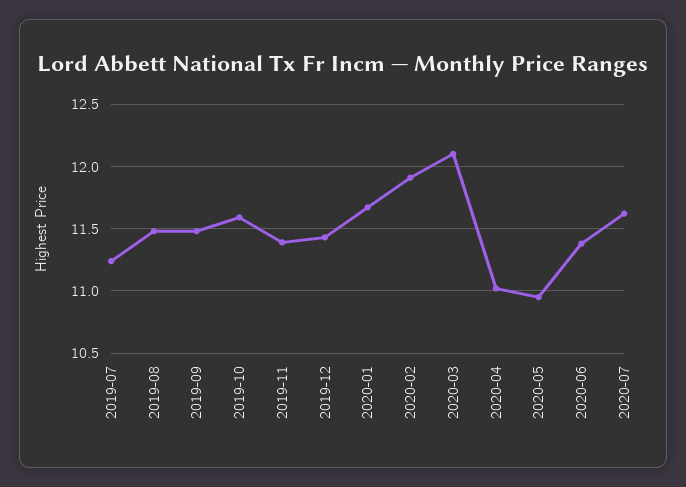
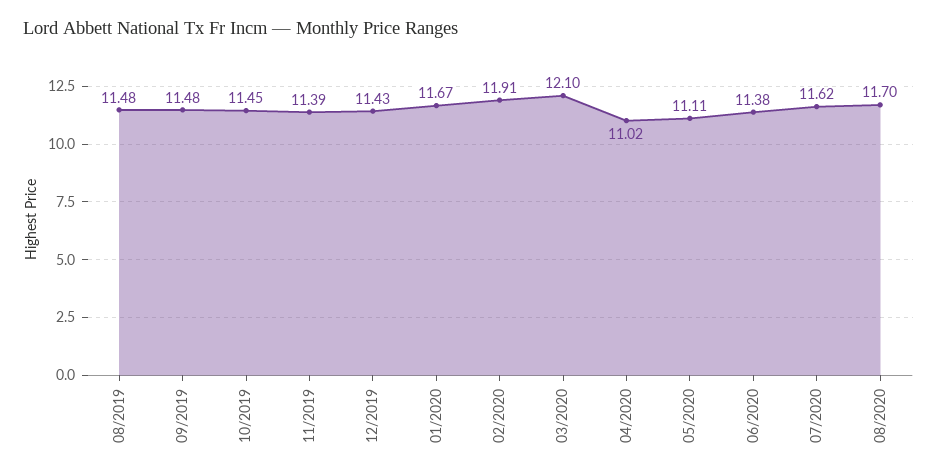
2019-07: 11.25 -> none
2019-10: 11.6 -> 11.45
2020-05: 10.95 -> 11.11
08/2020: none -> 11.7

